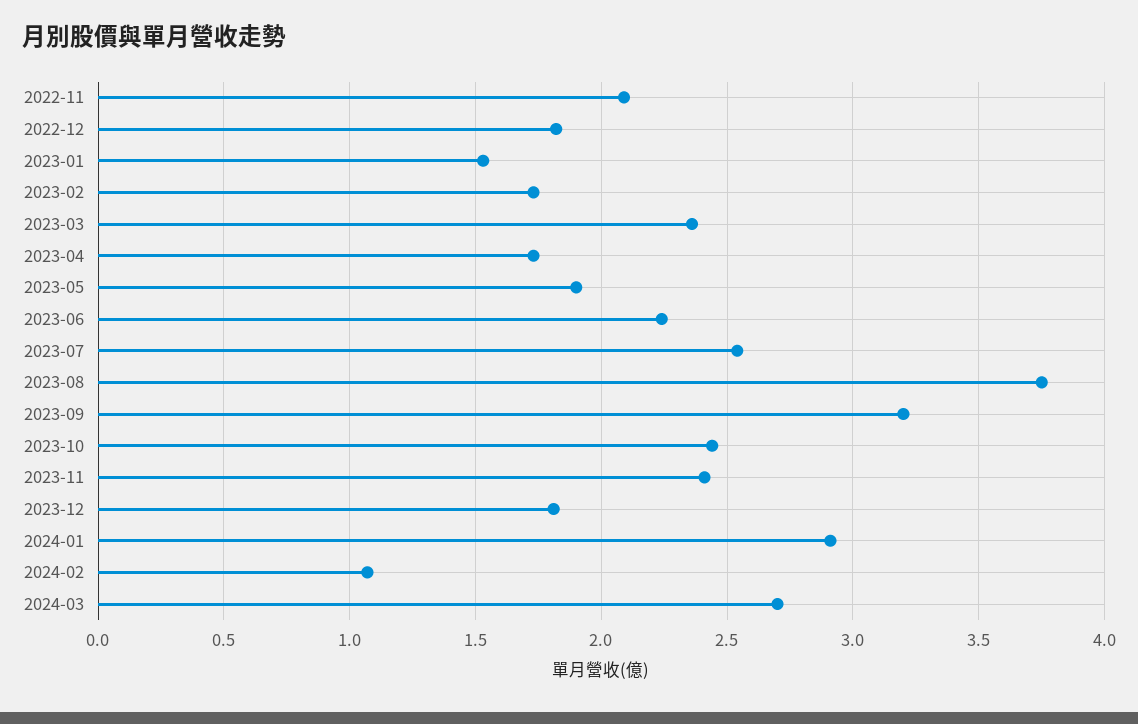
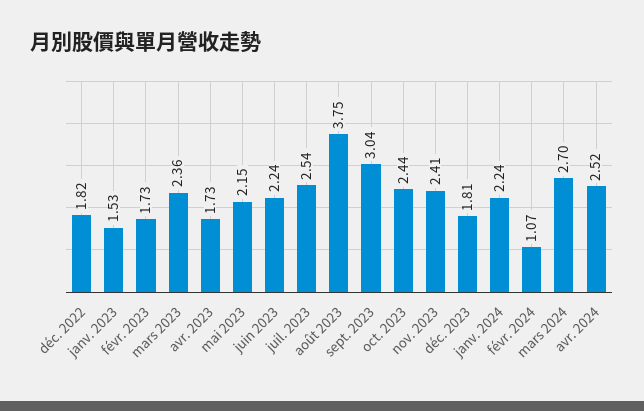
2022-11: 2.1 -> none
2023-05: 1.9 -> 2.15
2023-09: 3.2 -> 3.04
2024-01: 2.9 -> 2.24
avr. 2024: none -> 2.52

